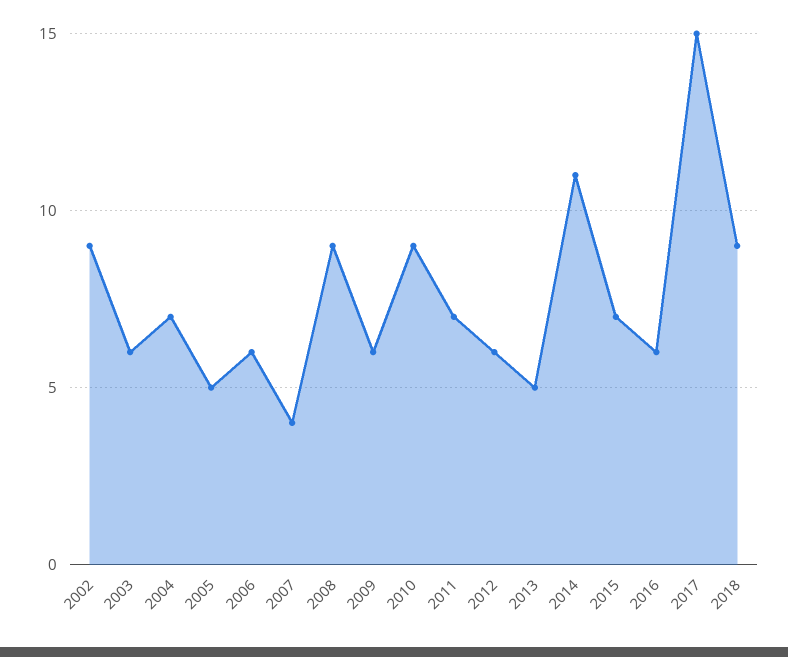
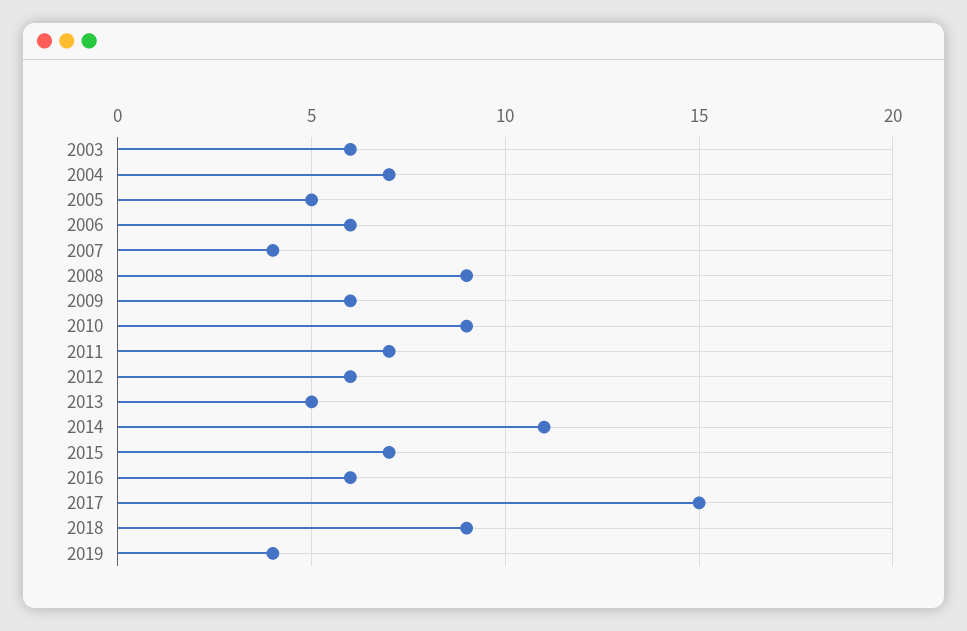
2002: 9 -> none
2019: none -> 4

